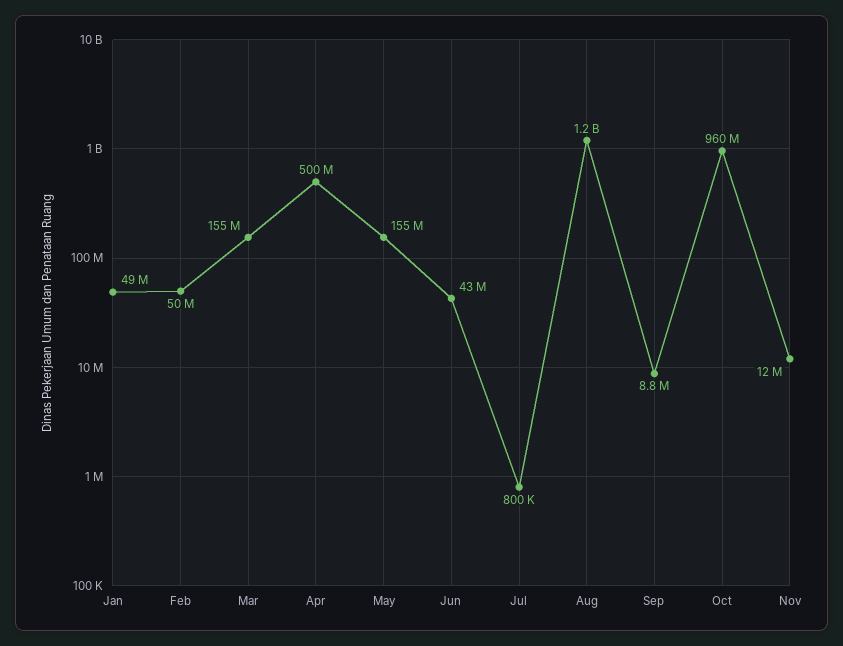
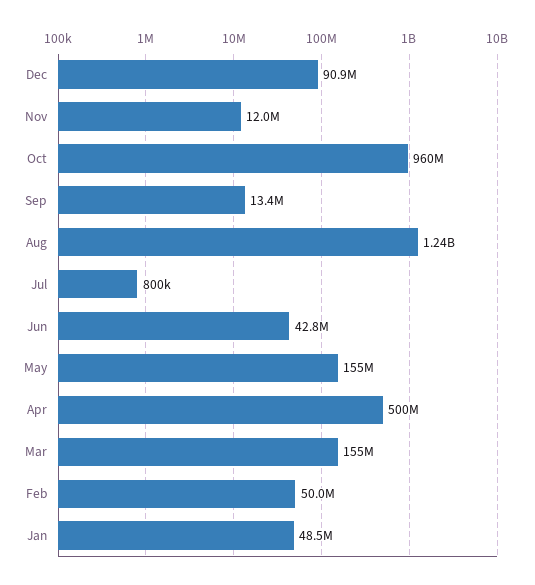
Sep: 8800000 -> 13400000
Dec: none -> 90900000

